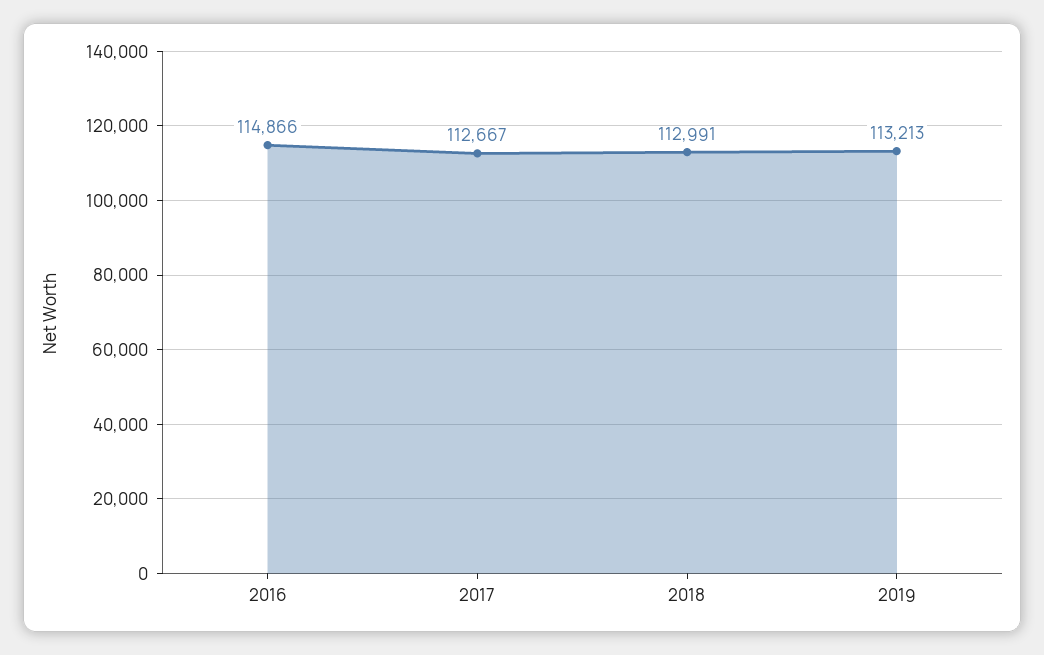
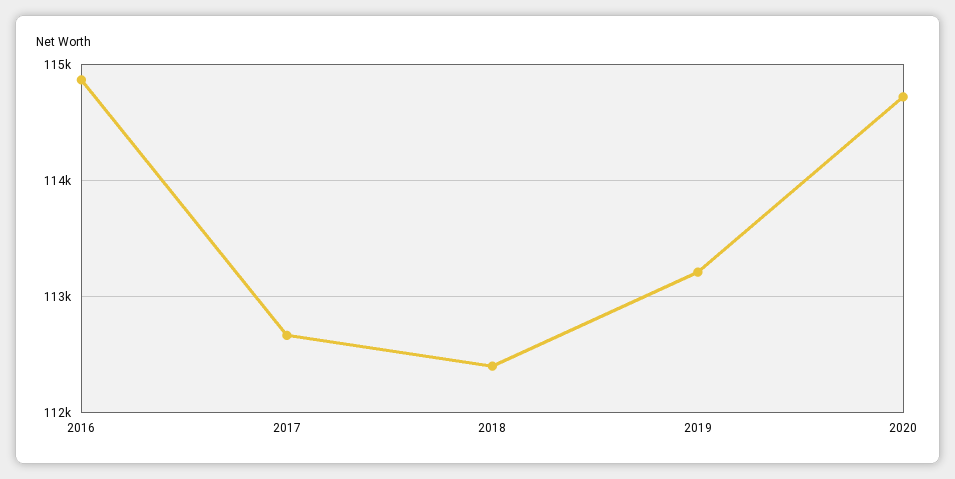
2018: 112991 -> 112400
2020: none -> 114700

